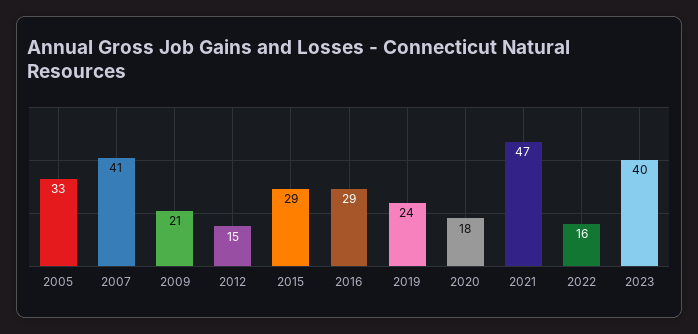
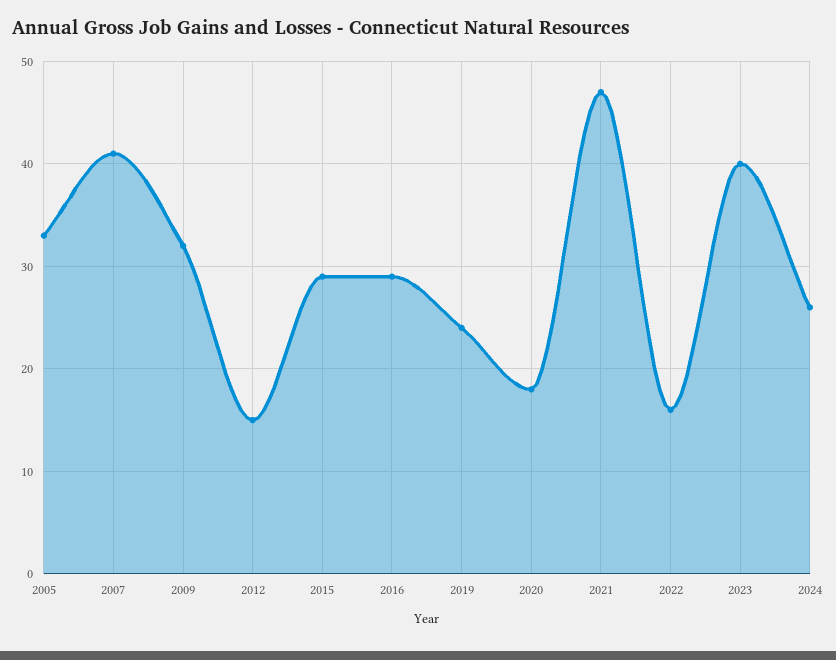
2009: 21 -> 32
2024: none -> 26

